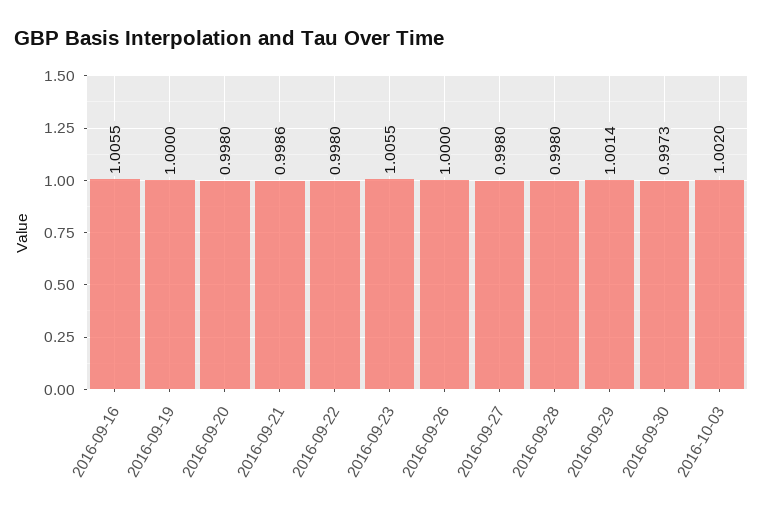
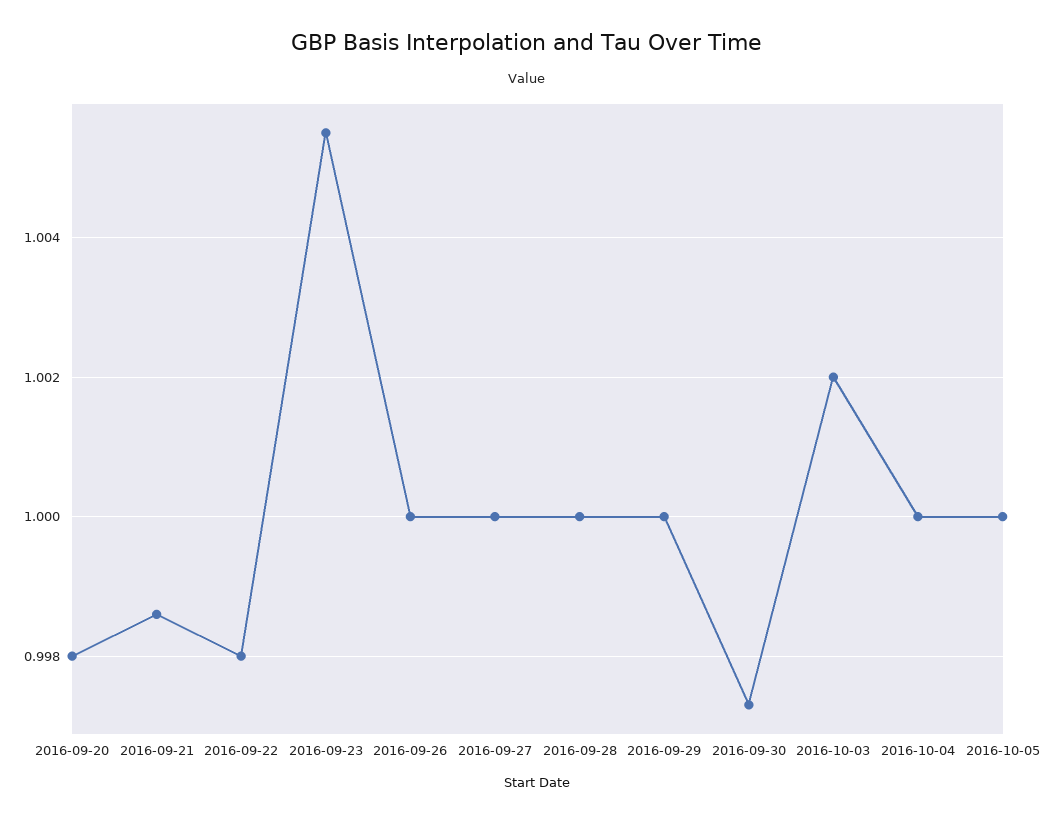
2016-09-16: 1.0055 -> none
2016-09-19: 1 -> none
2016-09-27: 0.998 -> 1
2016-09-28: 0.998 -> 1
2016-09-29: 1.0014 -> 1
2016-10-04: none -> 1
2016-10-05: none -> 1

